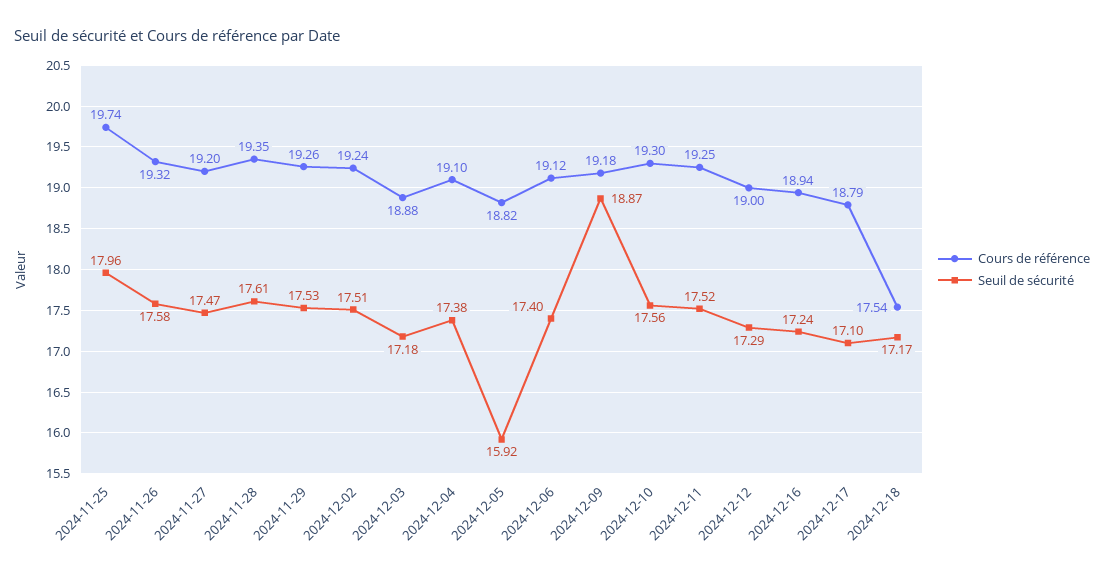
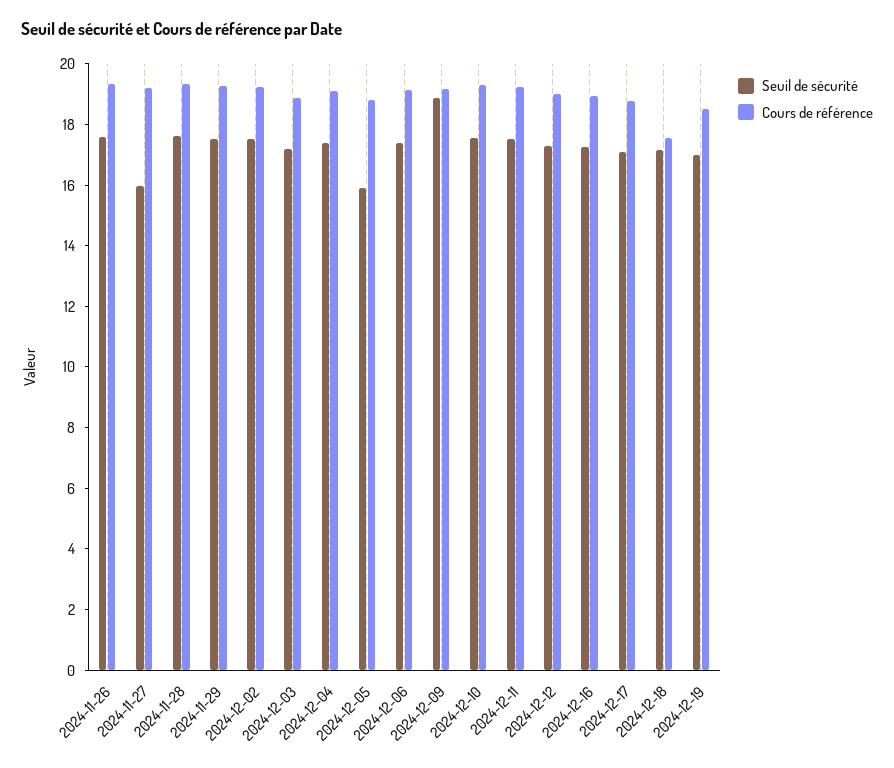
Cours de référence, 2024-11-25: 19.74 -> none
Seuil de sécurité, 2024-11-25: 17.96 -> none
Seuil de sécurité, 2024-11-27: 17.47 -> 16
Seuil de sécurité, 2024-12-19: none -> 17
Cours de référence, 2024-12-19: none -> 18.5

